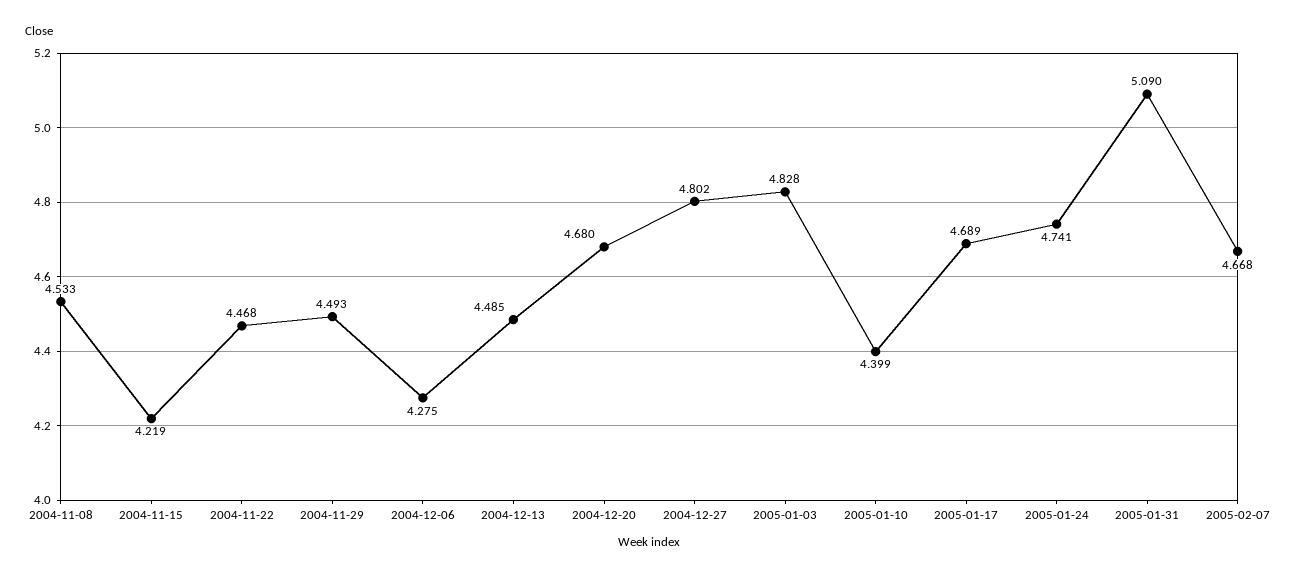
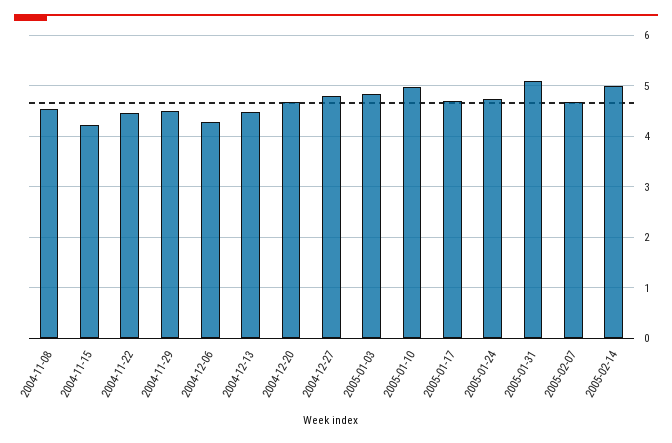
2005-01-10: 4.399 -> 5
2005-02-14: none -> 5

